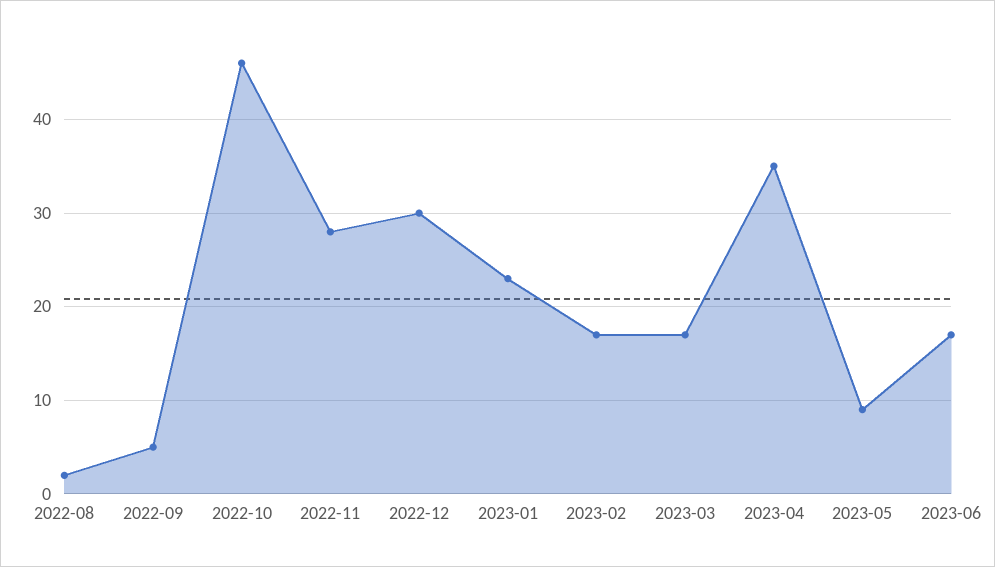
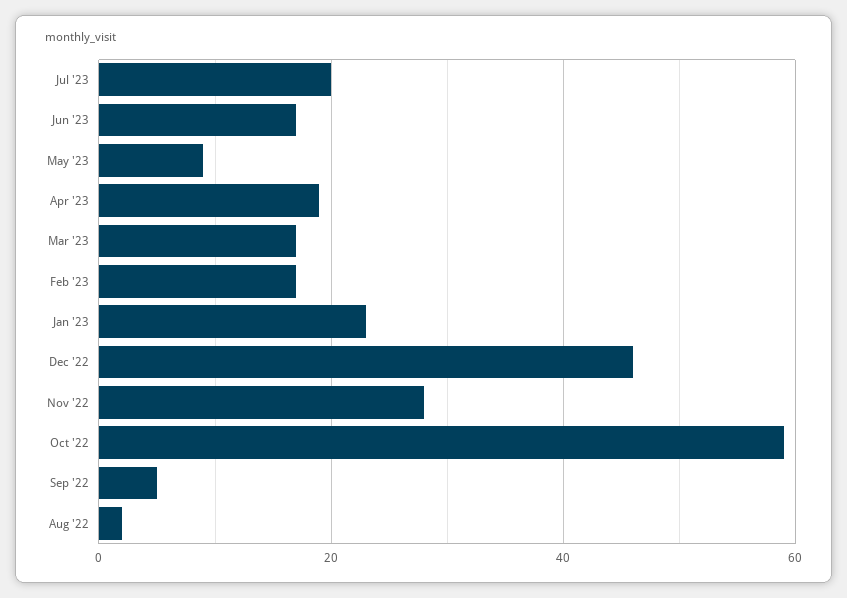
2022-10: 46 -> 60
2022-12: 30 -> 45
2023-04: 35 -> 20
Jul '23: none -> 20

